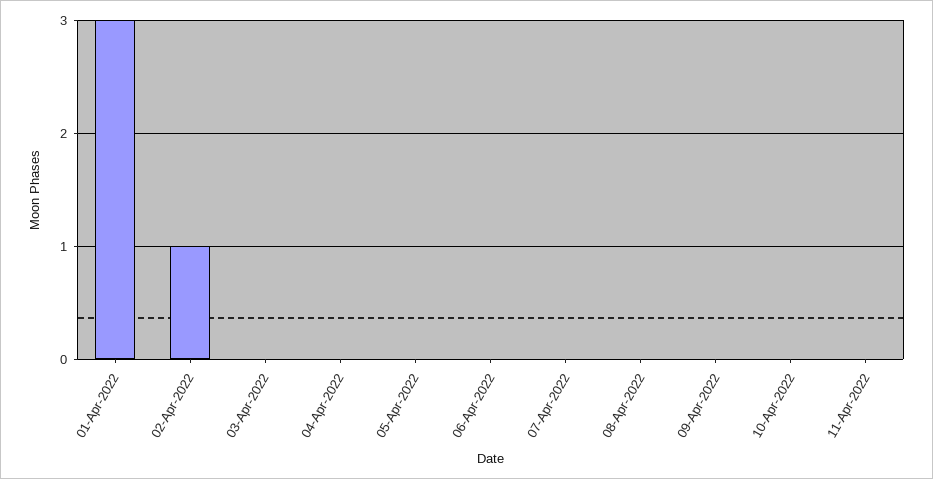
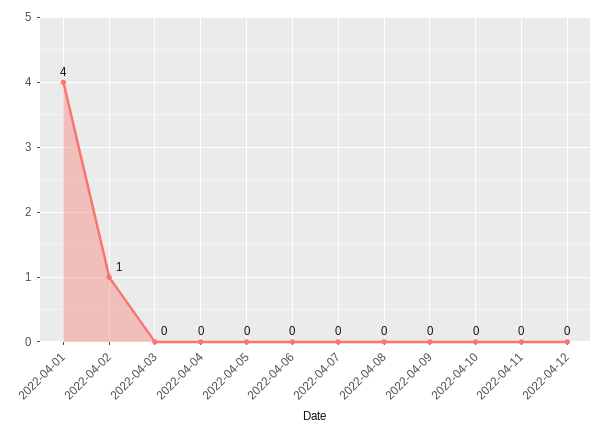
01-Apr-2022: 3 -> 4
2022-04-12: none -> 0

